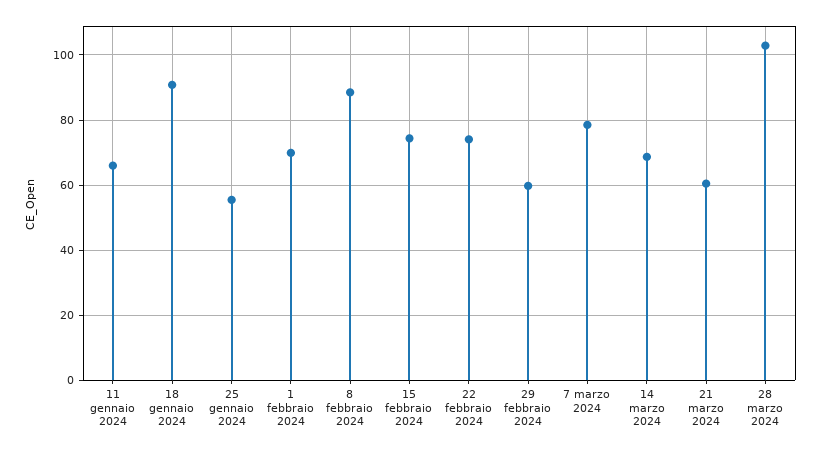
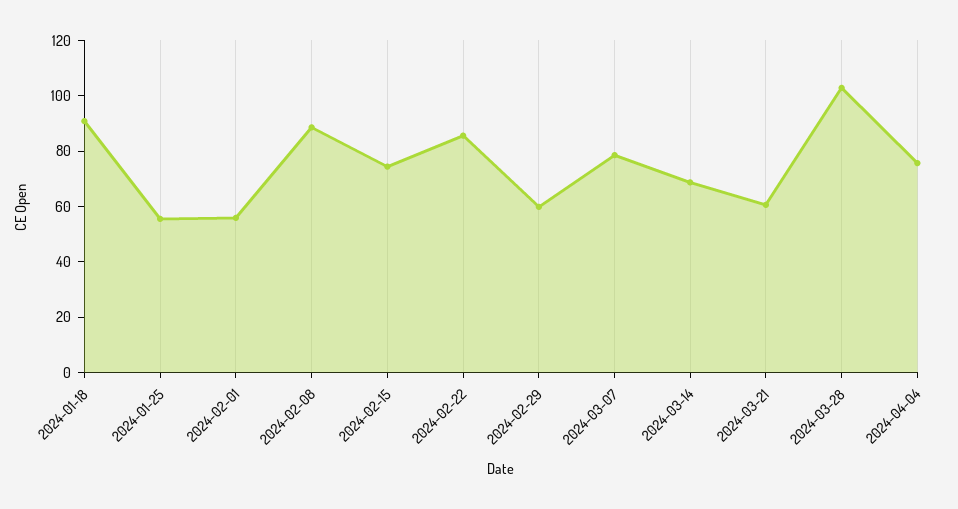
11 gennaio 2024: 66 -> none
1 febbraio 2024: 70 -> 55
22 febbraio 2024: 74 -> 85
2024-04-04: none -> 75

